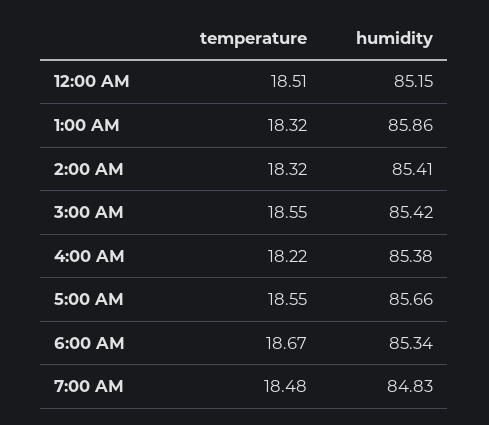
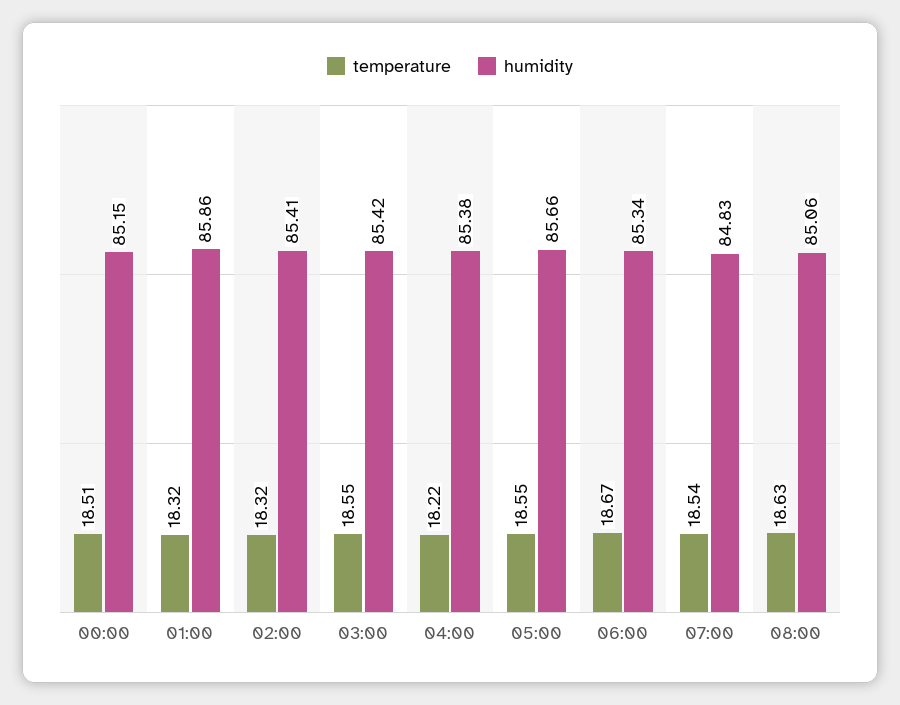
temperature, 7:00 AM: 18.48 -> 18.54
temperature, 08:00: none -> 18.63
humidity, 08:00: none -> 85.06

